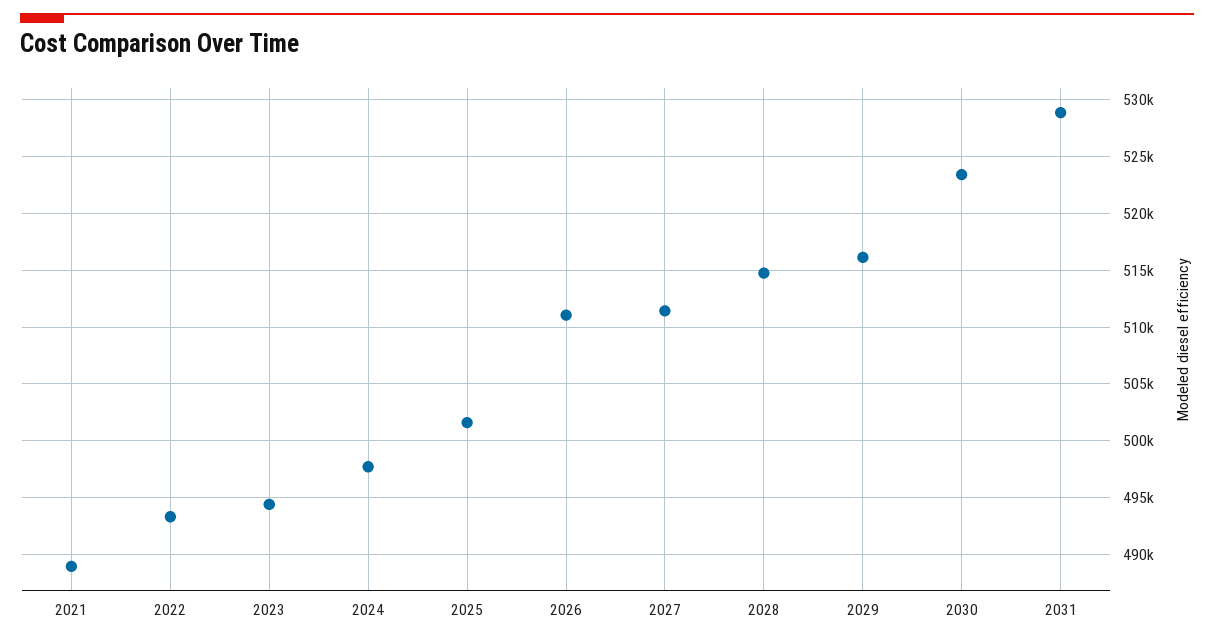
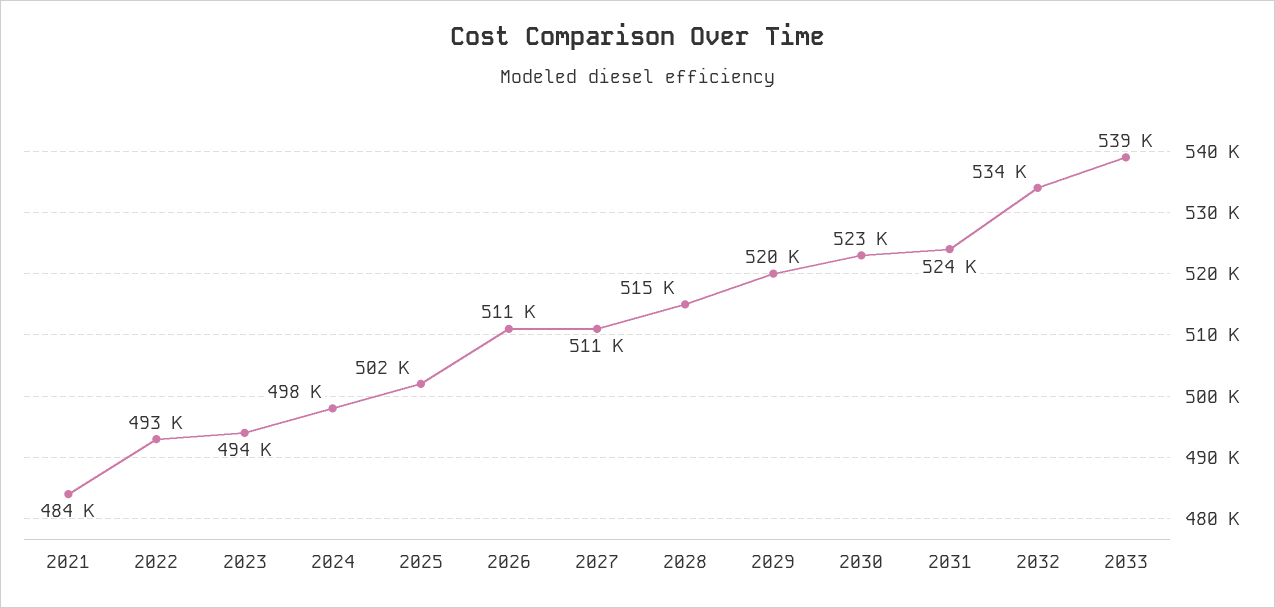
2021: 489000 -> 484000
2029: 516000 -> 520000
2031: 529000 -> 524000
2032: none -> 534000
2033: none -> 539000

